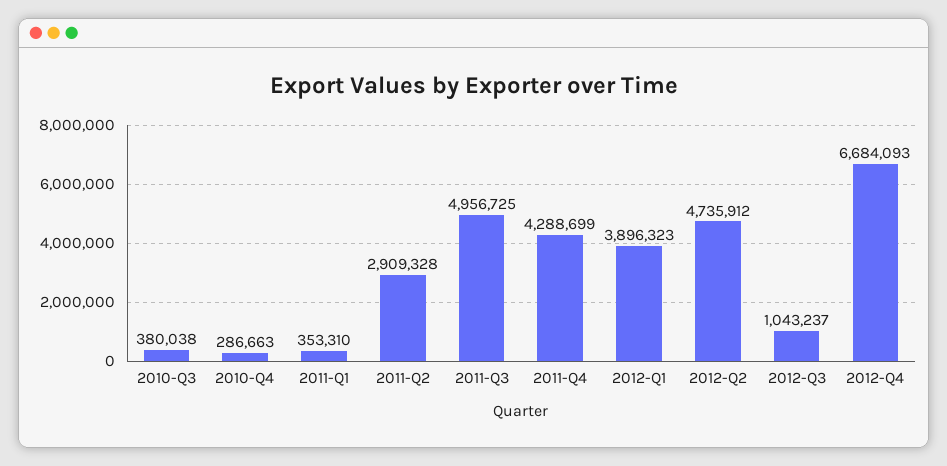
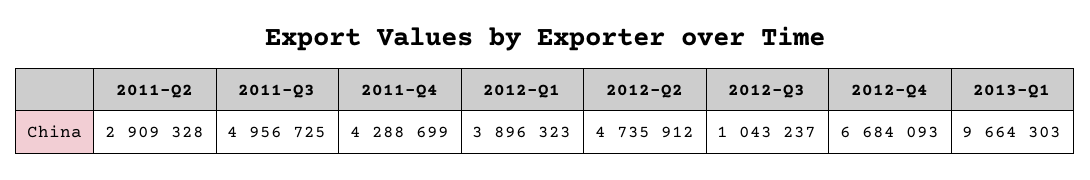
2010-Q3: 380038 -> none
2010-Q4: 286663 -> none
2011-Q1: 353310 -> none
2013-Q1: none -> 9664303

